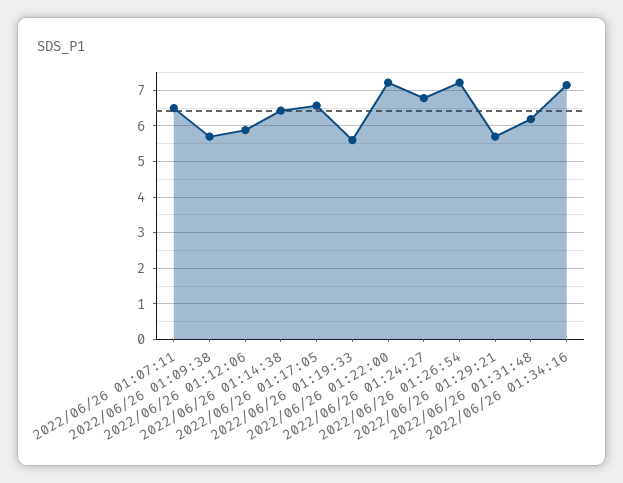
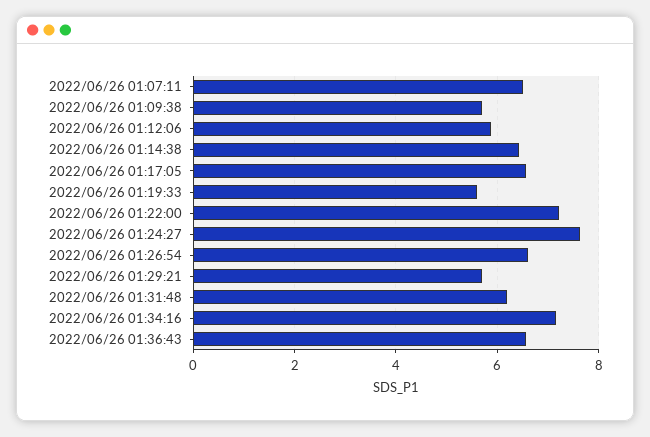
2022/06/26 01:24:27: 6.8 -> 7.6
2022/06/26 01:26:54: 7.2 -> 6.6
2022/06/26 01:36:43: none -> 6.6

